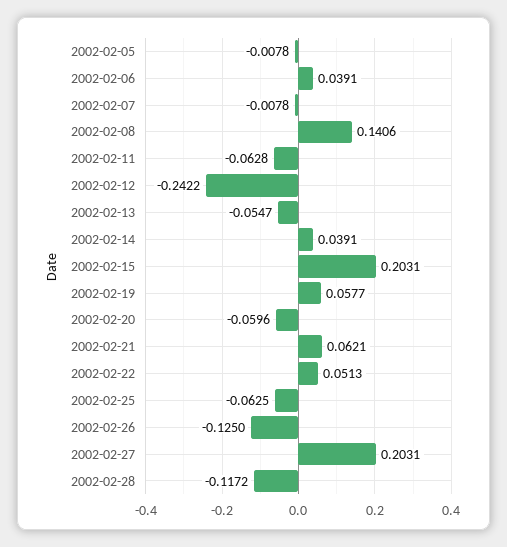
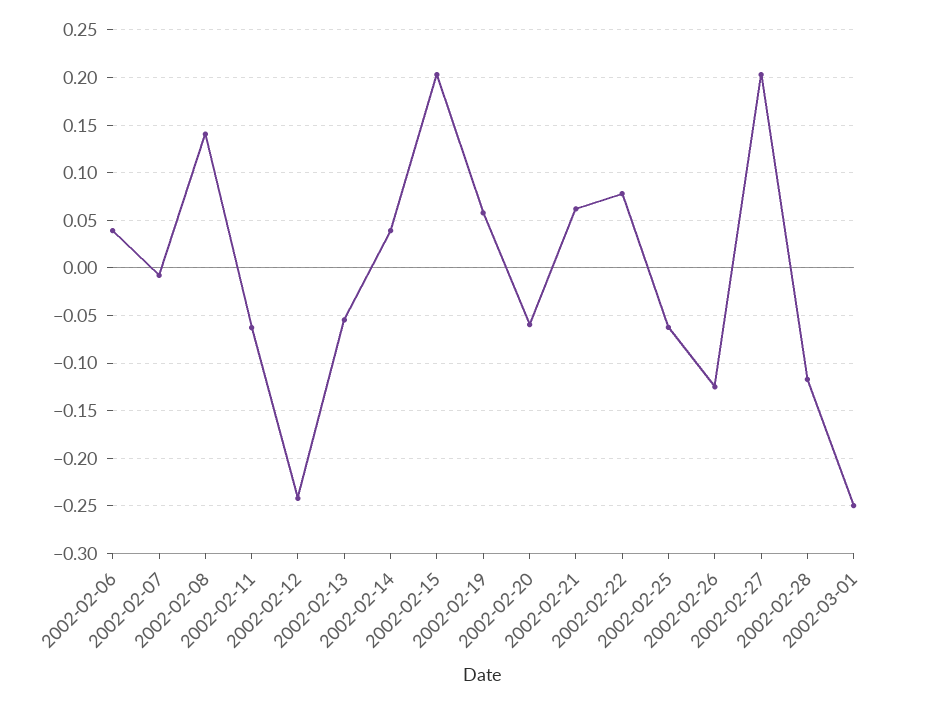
2002-02-05: -0.0078 -> none
2002-02-22: 0.0513 -> 0.08
2002-03-01: none -> -0.25

